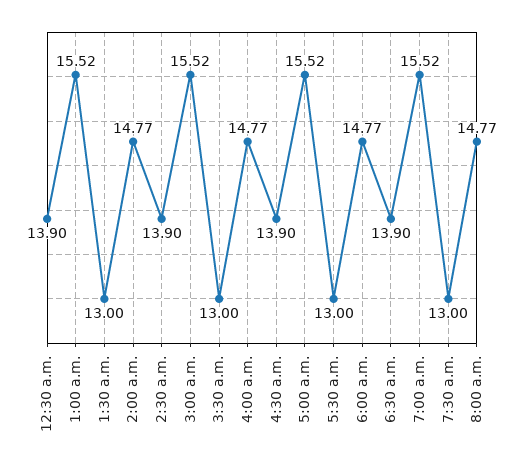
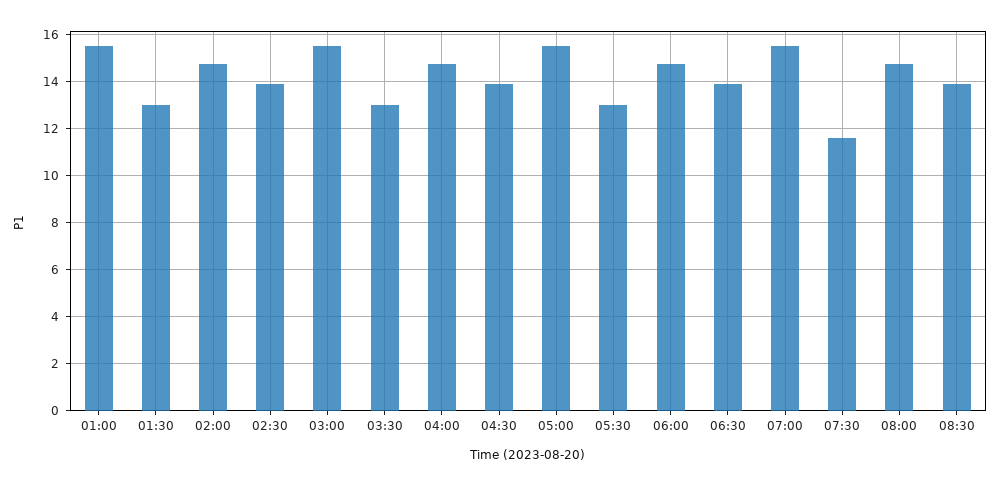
12:30 a.m.: 13.9 -> none
7:30 a.m.: 13 -> 11.5
08:30: none -> 14

